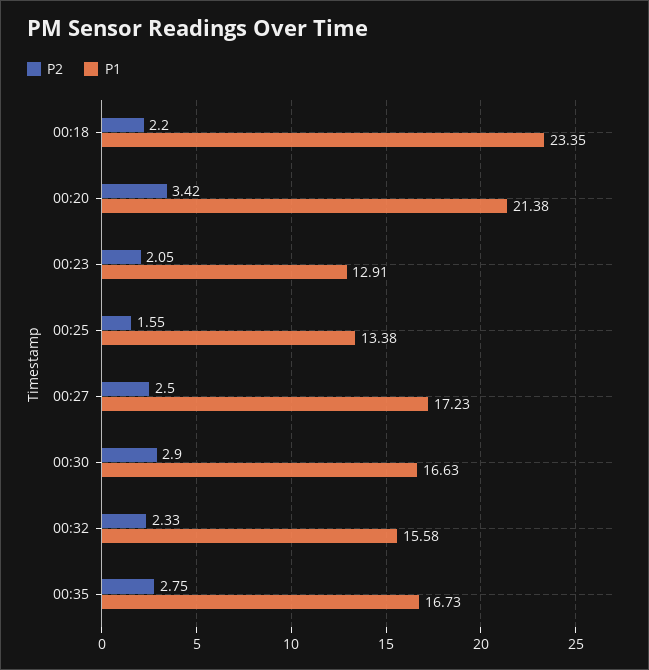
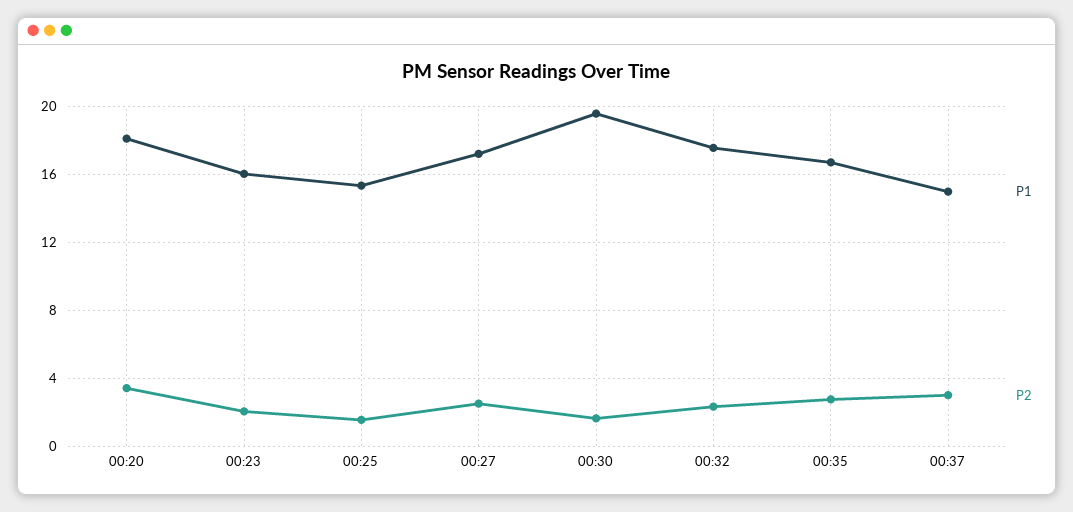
P2, 00:18: 2.2 -> none
P1, 00:18: 23.35 -> none
P1, 00:20: 21.38 -> 18
P1, 00:23: 12.91 -> 16
P1, 00:25: 13.38 -> 15.5
P2, 00:30: 2.9 -> 1.5
P1, 00:30: 16.63 -> 19.5
P1, 00:32: 15.58 -> 17.5
P1, 00:37: none -> 15
P2, 00:37: none -> 3

